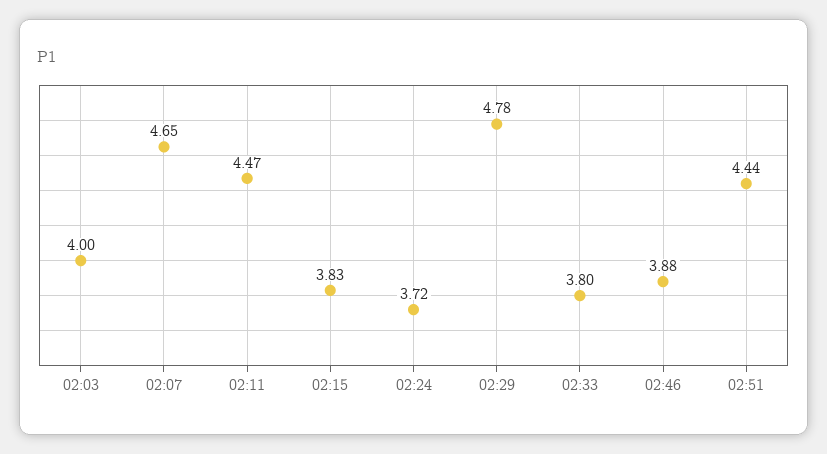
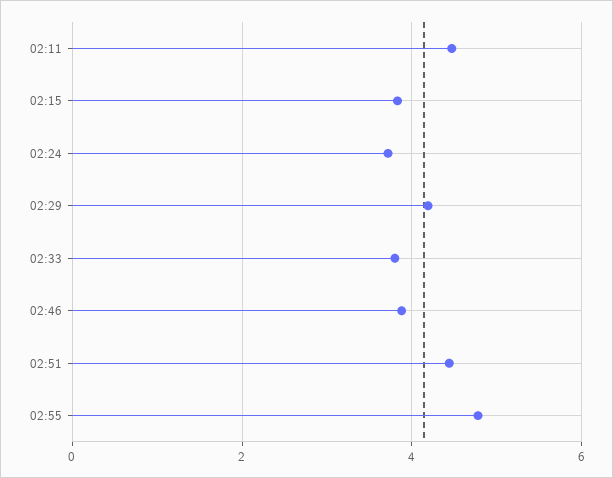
02:03: 4 -> none
02:07: 4.65 -> none
02:29: 4.78 -> 4.2
02:55: none -> 4.8

